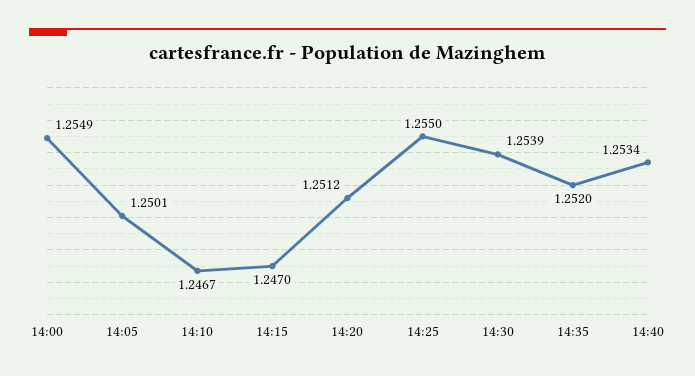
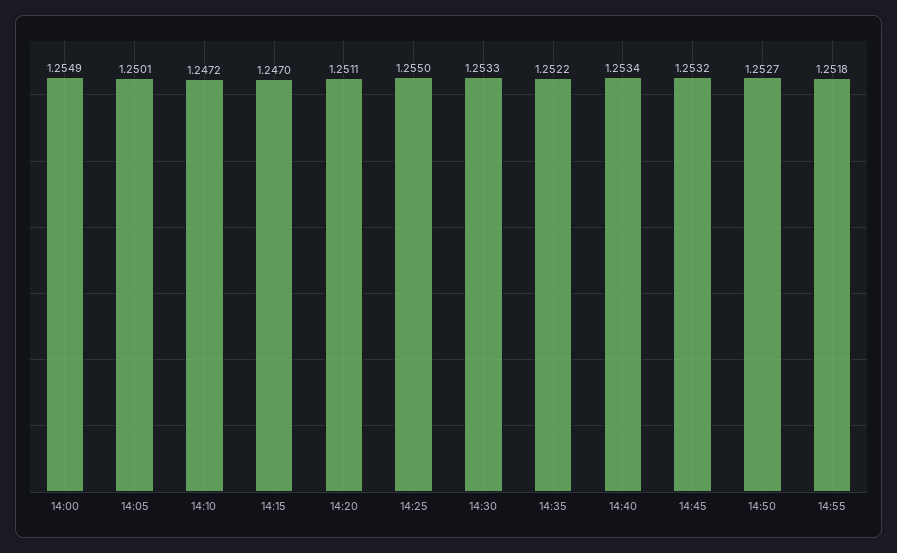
14:10: 1.2467 -> 1.2472
14:20: 1.2512 -> 1.2511
14:30: 1.2539 -> 1.2533
14:35: 1.252 -> 1.2522
14:45: none -> 1.2532
14:50: none -> 1.2527
14:55: none -> 1.2518

